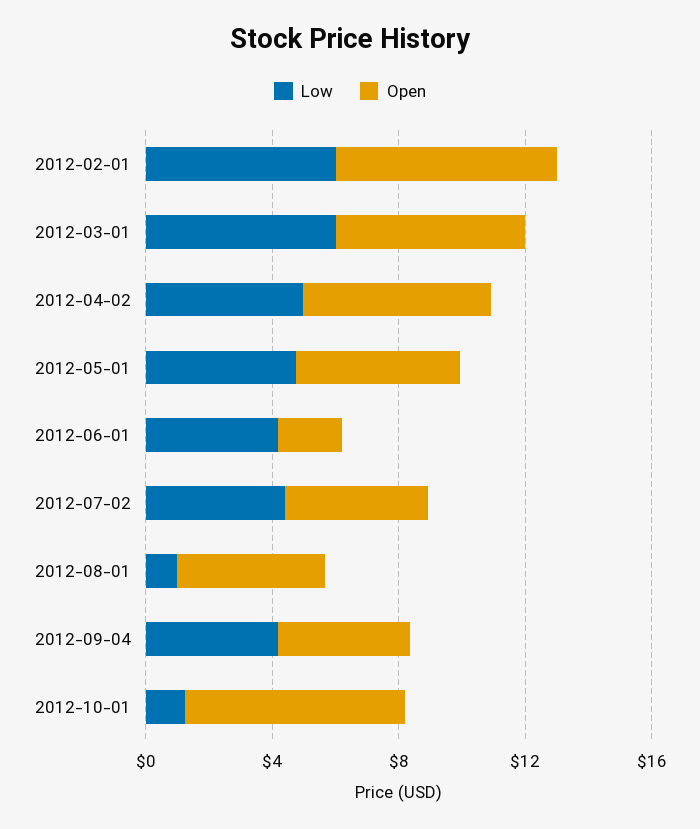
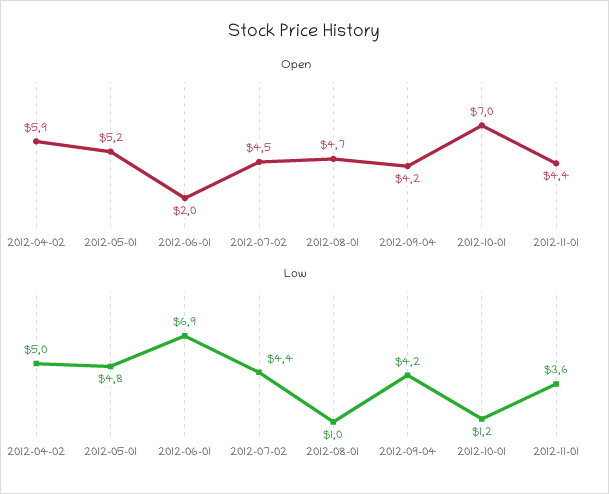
Low, 2012-02-01: 6 -> none
Open, 2012-02-01: 7 -> none
Low, 2012-03-01: 6 -> none
Open, 2012-03-01: 6 -> none
Low, 2012-06-01: 4 -> 6.9
Open, 2012-11-01: none -> 4.4
Low, 2012-11-01: none -> 3.6

